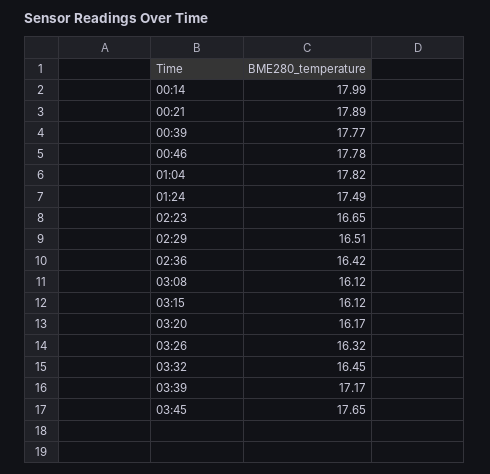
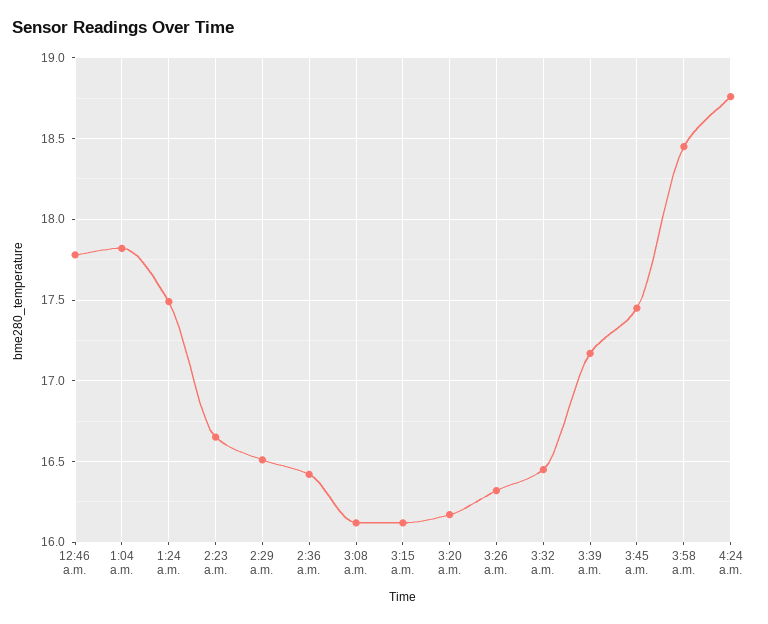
00:14: 17.99 -> none
00:21: 17.89 -> none
00:39: 17.77 -> none
03:45: 17.65 -> 17.45
3:58 a.m.: none -> 18.45
4:24 a.m.: none -> 18.75

